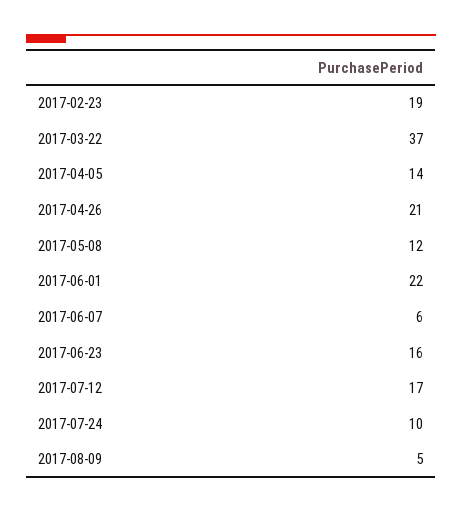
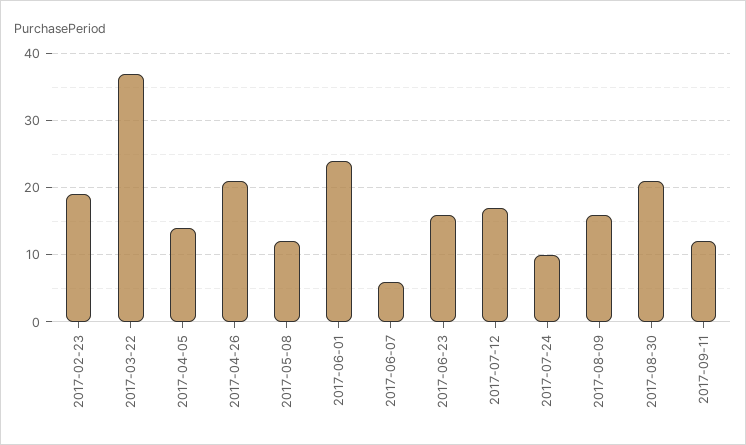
2017-06-01: 22 -> 24
2017-08-09: 5 -> 16
2017-08-30: none -> 21
2017-09-11: none -> 12

